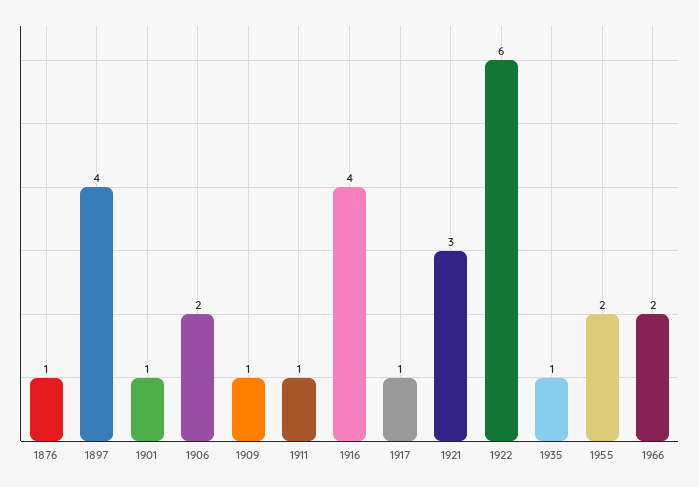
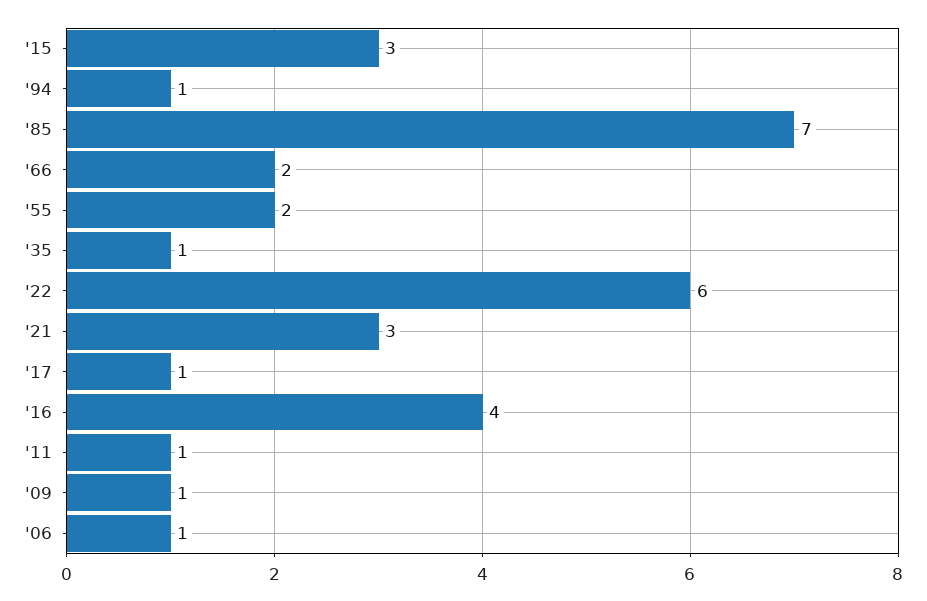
1876: 1 -> none
1897: 4 -> none
1901: 1 -> none
1906: 2 -> 1
'15: none -> 3
'94: none -> 1
'85: none -> 7

